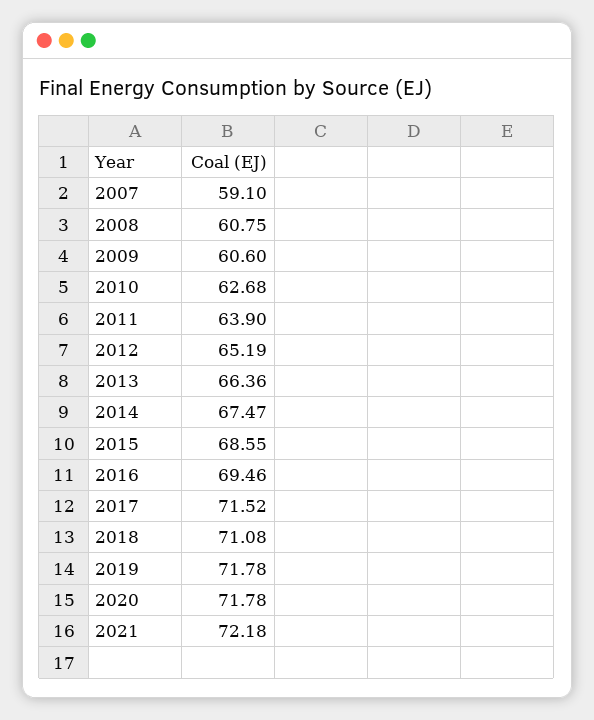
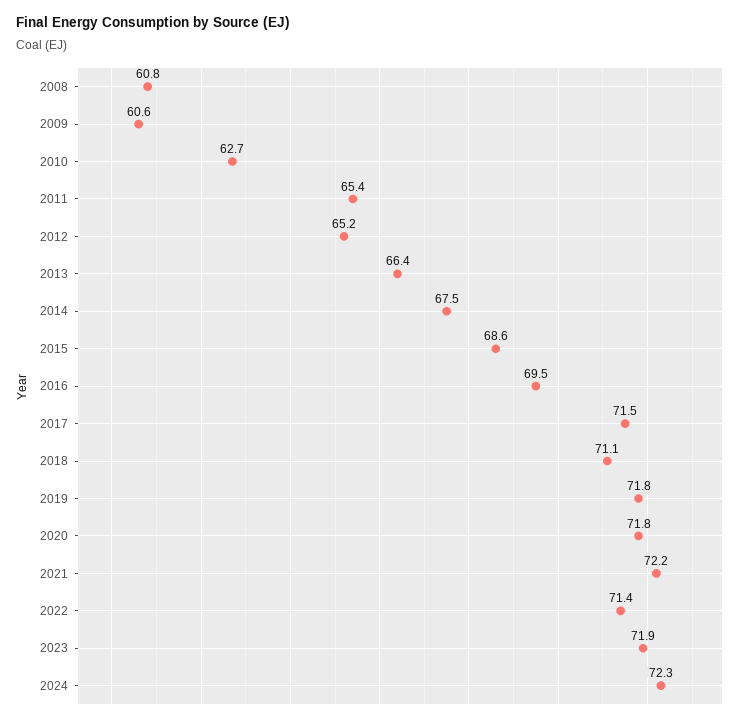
2007: 59.1 -> none
2011: 63.9 -> 65.4
2022: none -> 71.4
2023: none -> 71.9
2024: none -> 72.3

